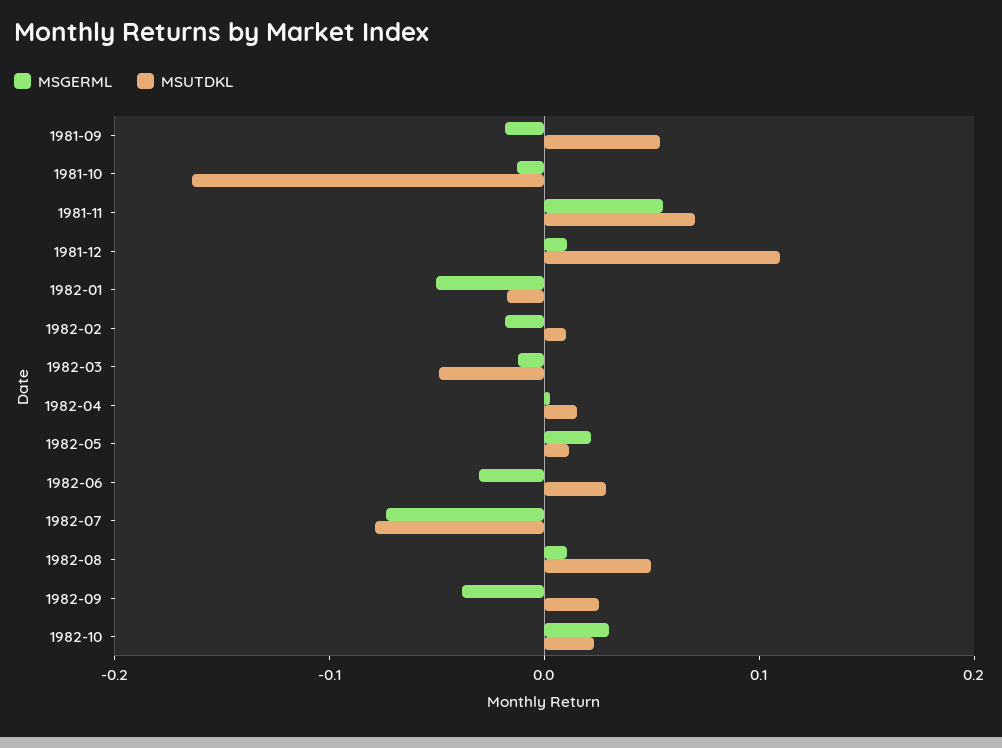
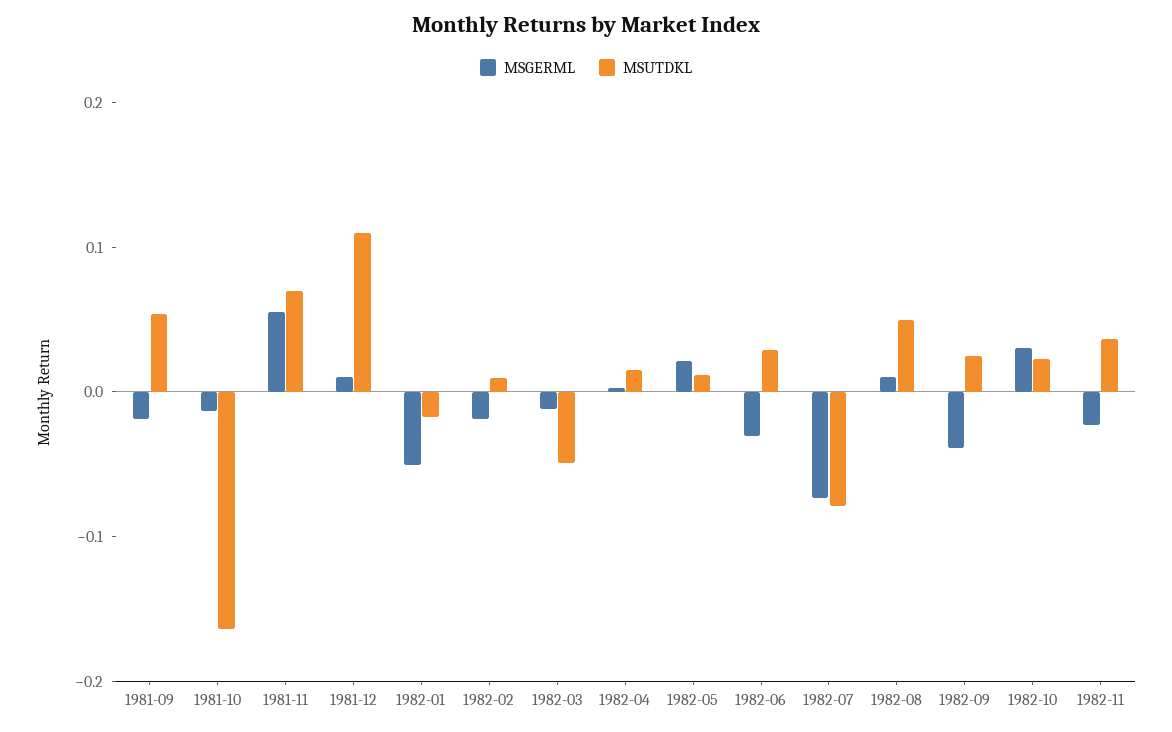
MSGERML, 1982-11: none -> -0.02
MSUTDKL, 1982-11: none -> 0.04

